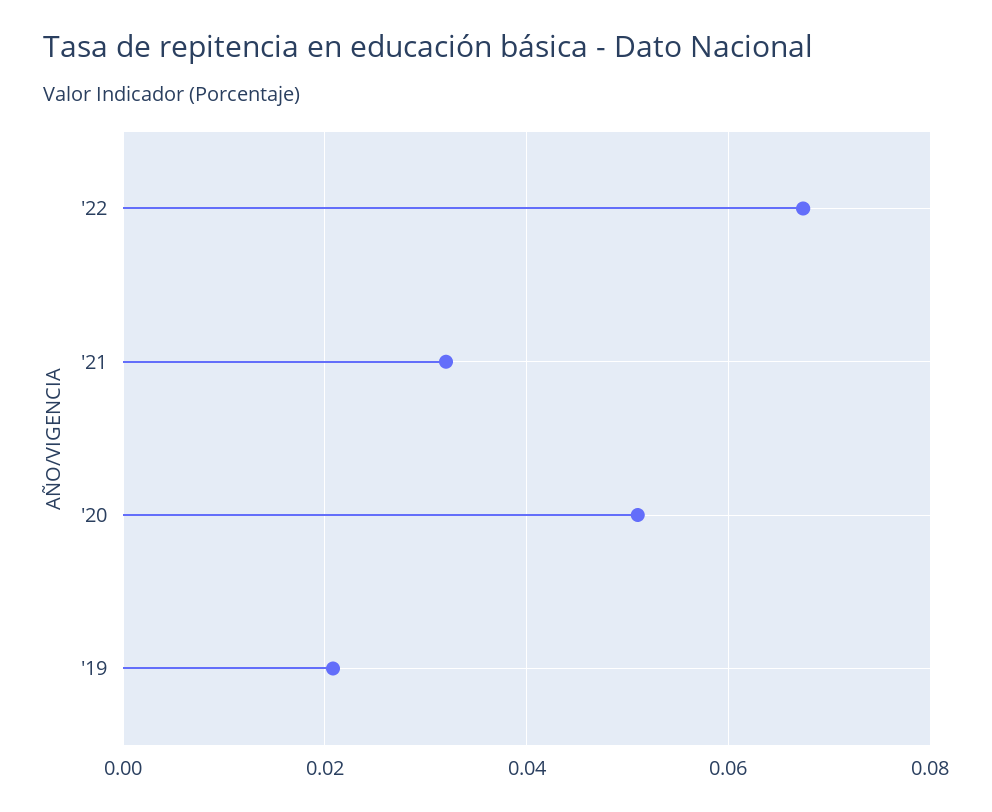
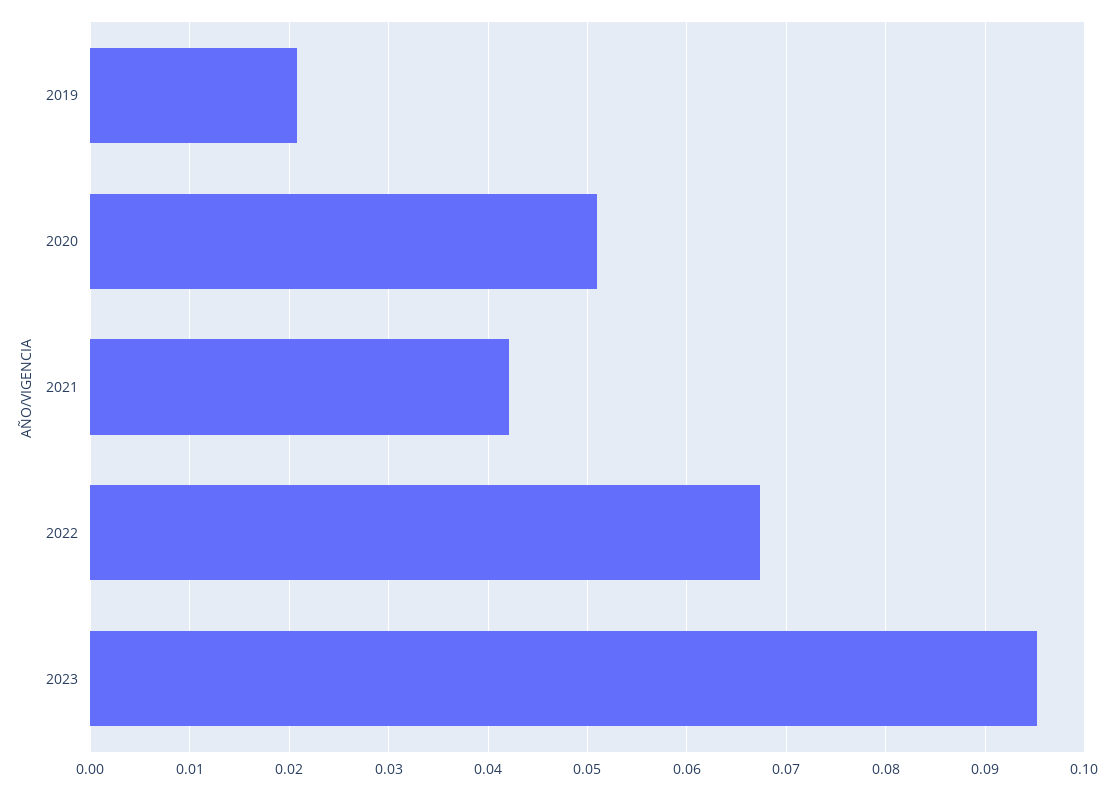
'21: 0.032 -> 0.042
2023: none -> 0.095

